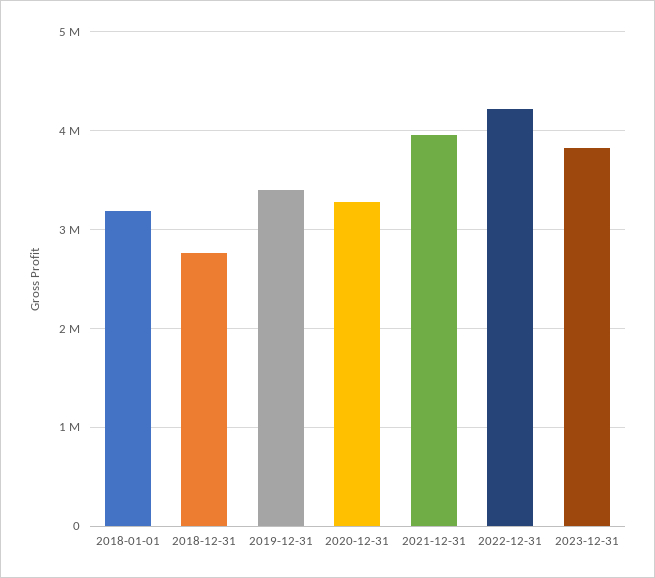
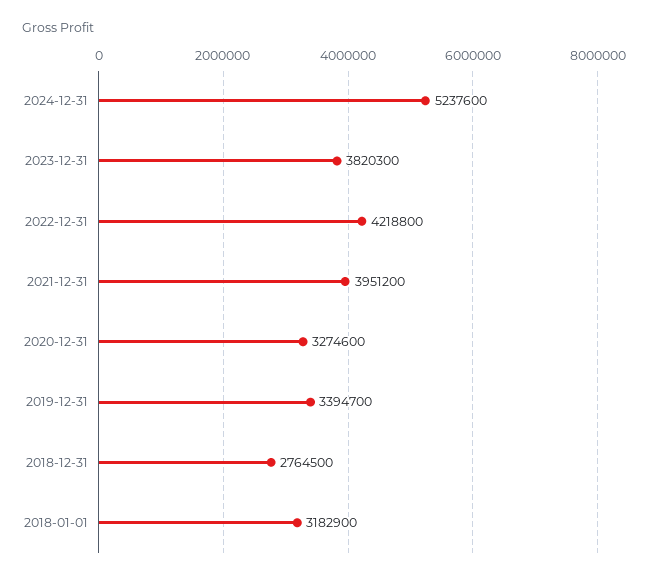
2024-12-31: none -> 5237600

